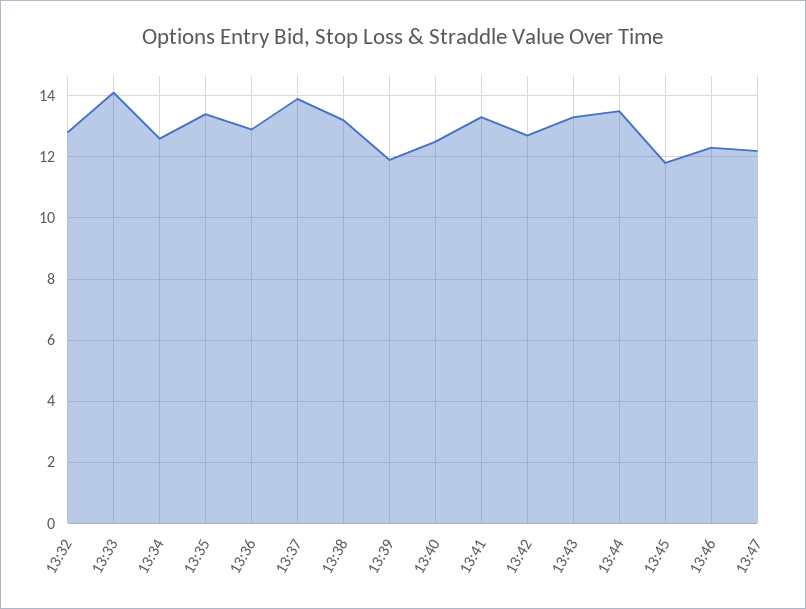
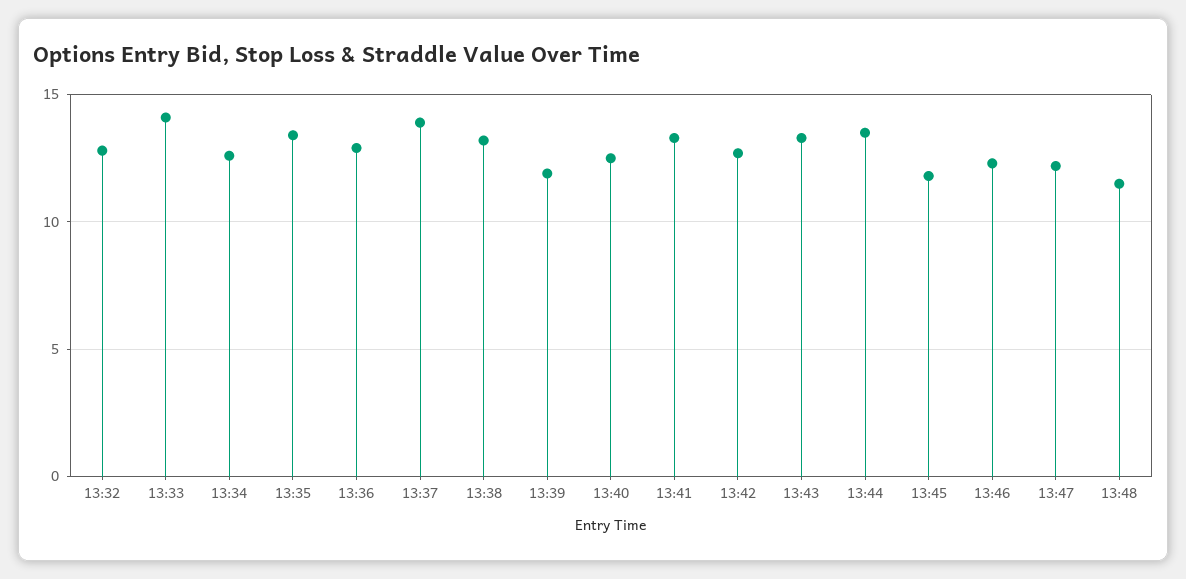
13:48: none -> 11.5

